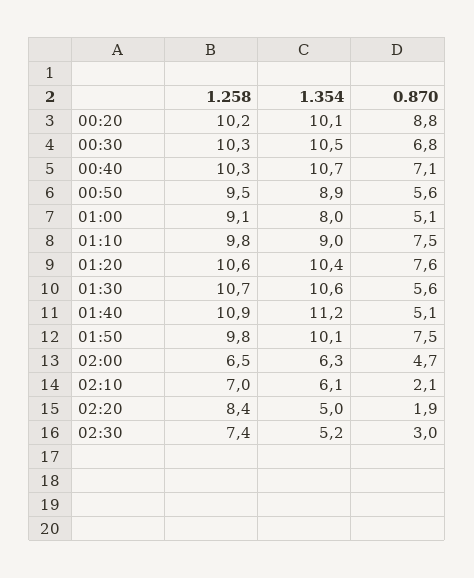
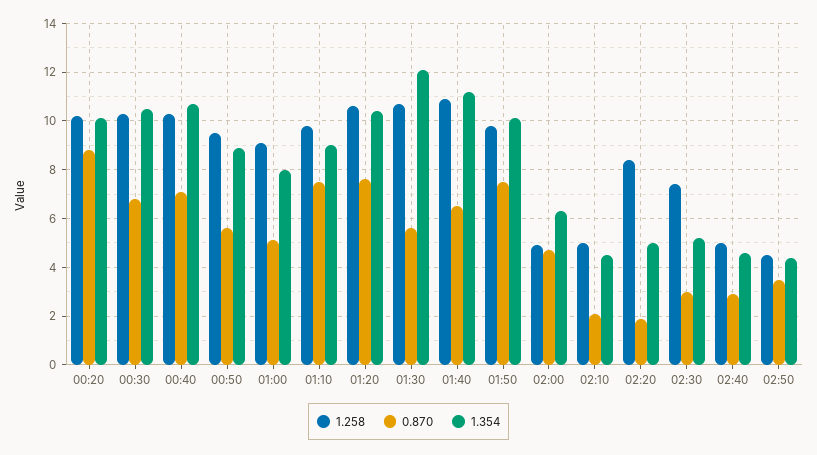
1.354, 01:30: 10.6 -> 12
0.870, 01:40: 5.1 -> 6.5
1.258, 02:00: 6.5 -> 5
1.258, 02:10: 7 -> 5
1.354, 02:10: 6.1 -> 4.5
1.258, 02:40: none -> 5
0.870, 02:40: none -> 3
1.354, 02:40: none -> 4.5
1.258, 02:50: none -> 4.5
0.870, 02:50: none -> 3.5
1.354, 02:50: none -> 4.5

